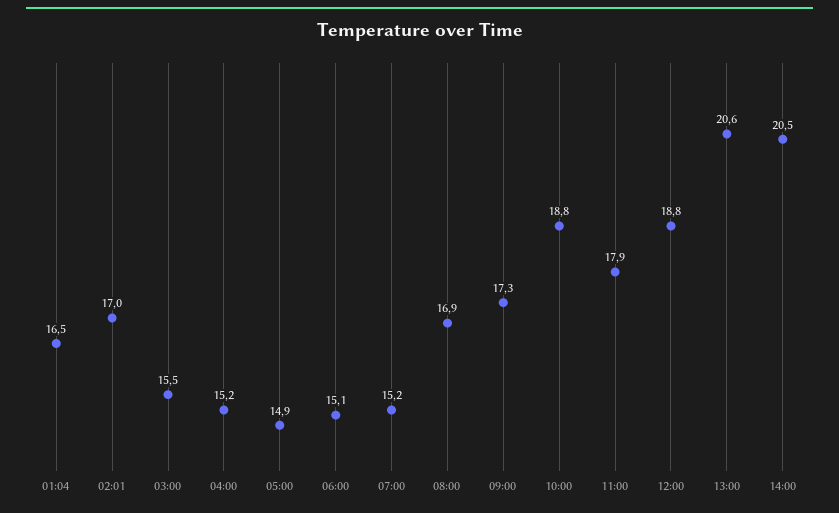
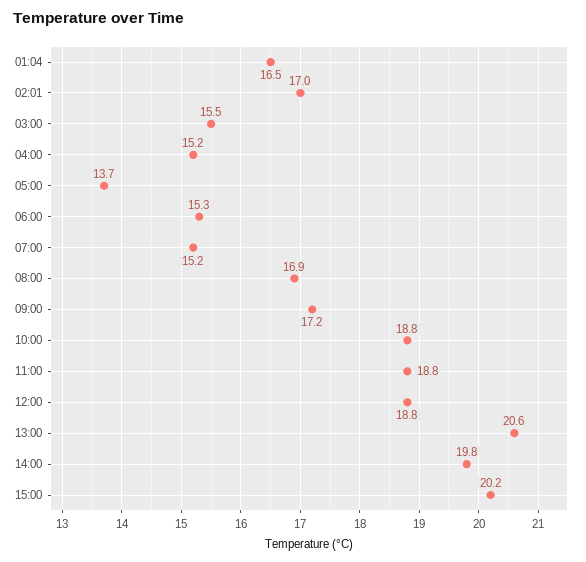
05:00: 14.9 -> 13.7
06:00: 15.1 -> 15.3
09:00: 17.3 -> 17.2
11:00: 17.9 -> 18.8
14:00: 20.5 -> 19.8
15:00: none -> 20.2

